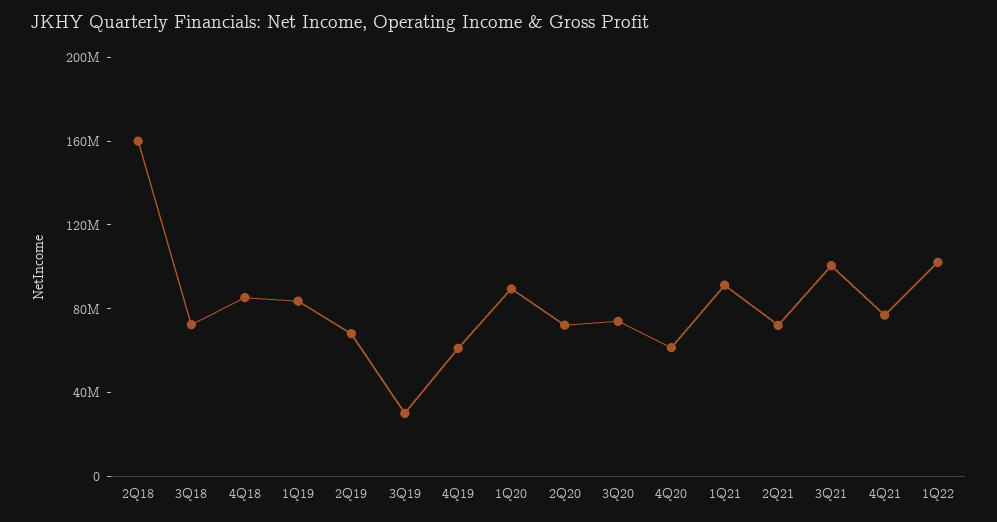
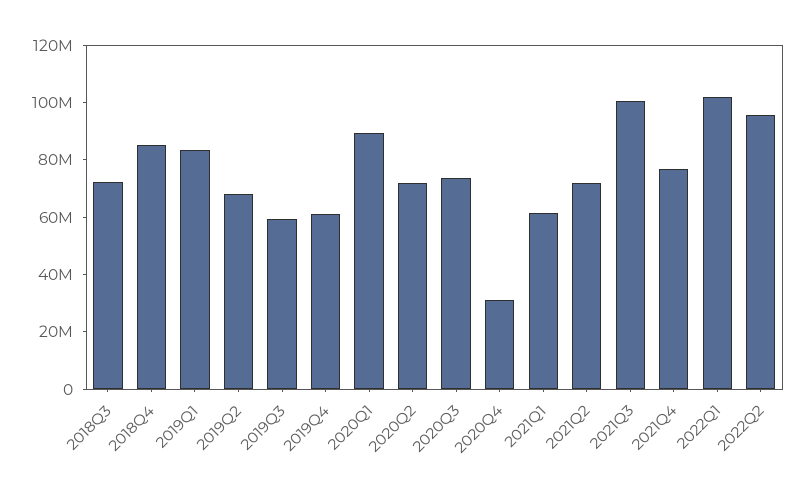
2Q18: 160000000 -> none
3Q19: 30000000 -> 60000000
4Q20: 60000000 -> 30000000
1Q21: 90000000 -> 60000000
2022Q2: none -> 95000000

